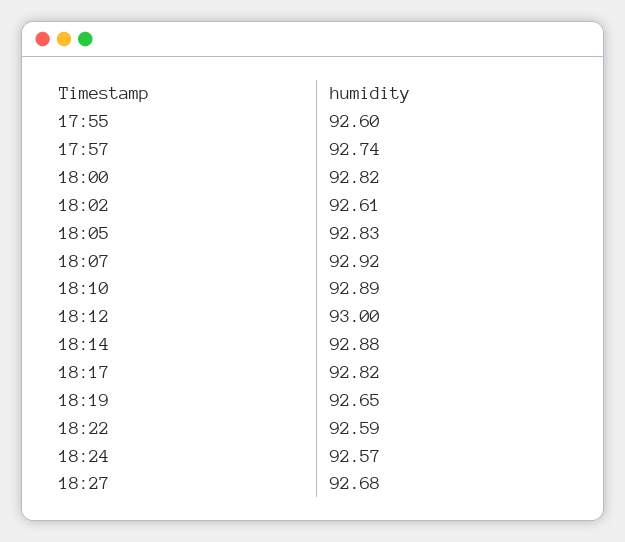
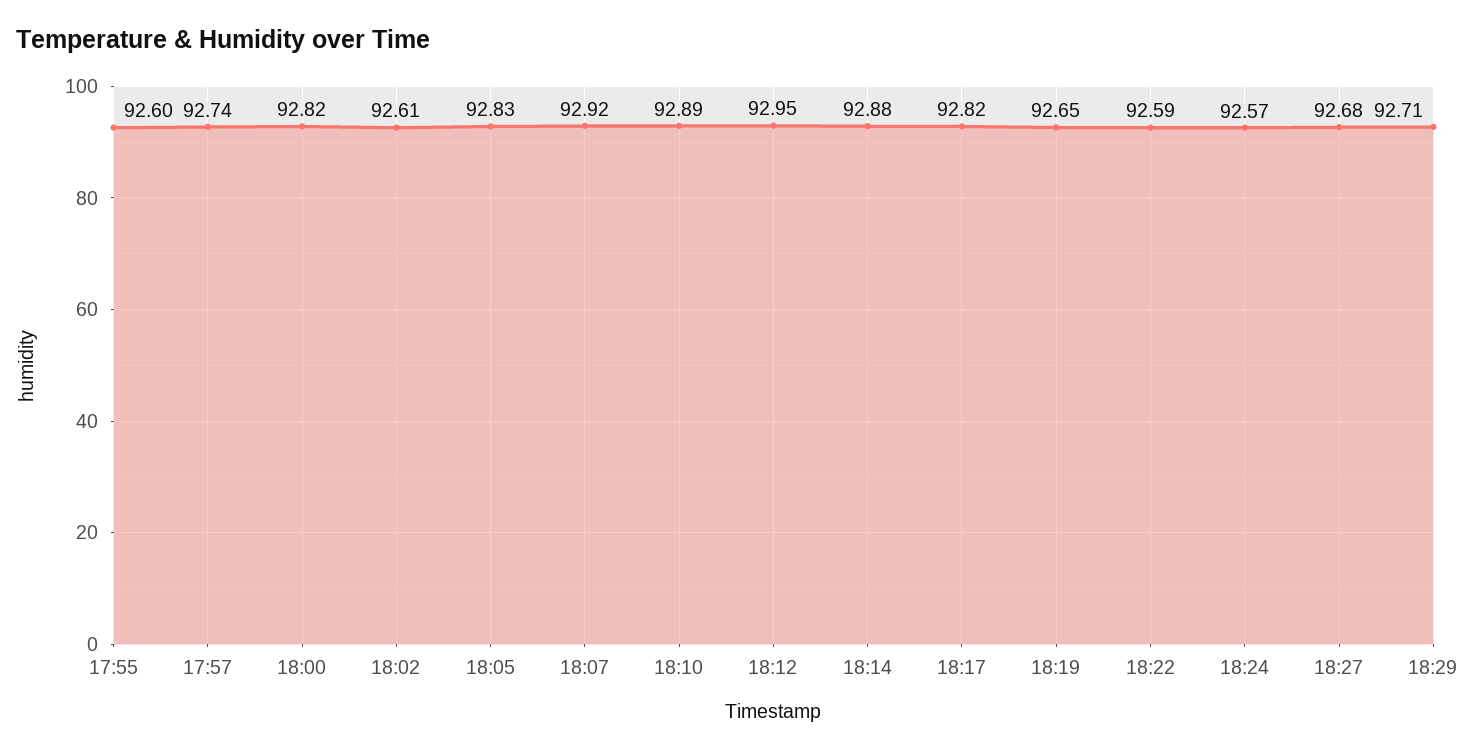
18:12: 93 -> 92.95
18:29: none -> 92.71

